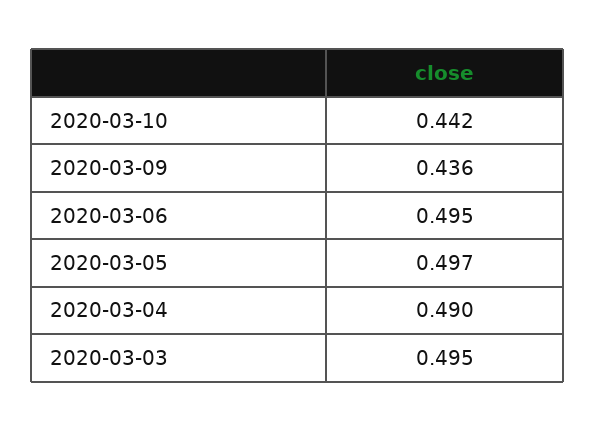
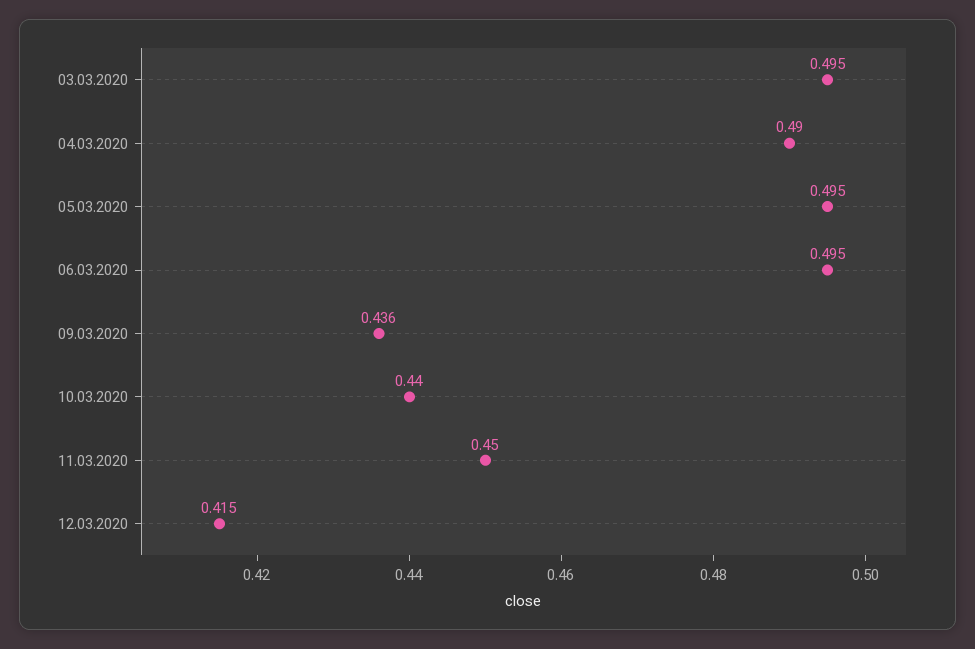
2020-03-10: 0.442 -> 0.44
2020-03-05: 0.497 -> 0.495
11.03.2020: none -> 0.45
12.03.2020: none -> 0.415

